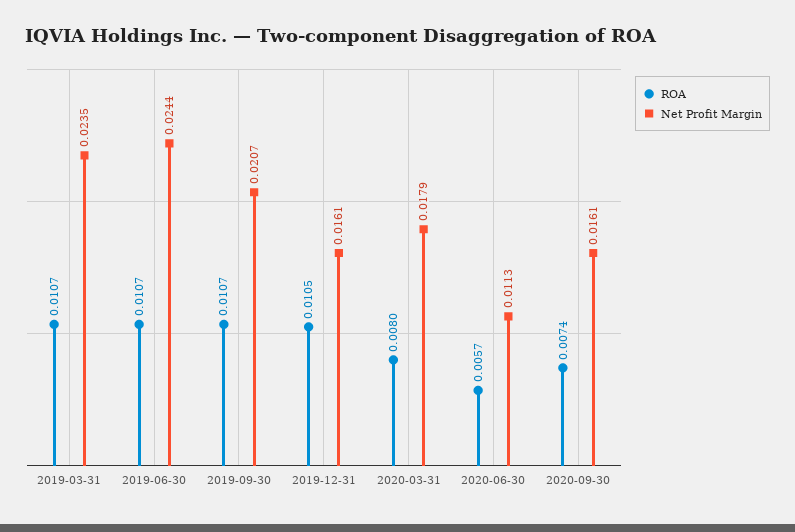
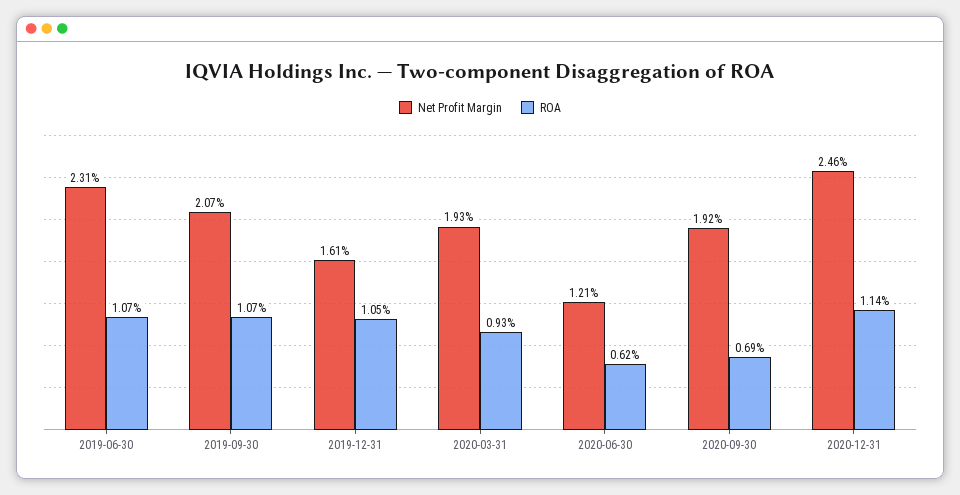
ROA, 2019-03-31: 0.0107 -> none
Net Profit Margin, 2019-03-31: 0.0235 -> none
Net Profit Margin, 2019-06-30: 0.0244 -> 0.0231
ROA, 2020-03-31: 0.008 -> 0.0093
Net Profit Margin, 2020-03-31: 0.0179 -> 0.0193
ROA, 2020-06-30: 0.0057 -> 0.0062
Net Profit Margin, 2020-06-30: 0.0113 -> 0.0121
ROA, 2020-09-30: 0.0074 -> 0.0069
Net Profit Margin, 2020-09-30: 0.0161 -> 0.0192
Net Profit Margin, 2020-12-31: none -> 0.0246
ROA, 2020-12-31: none -> 0.0114

